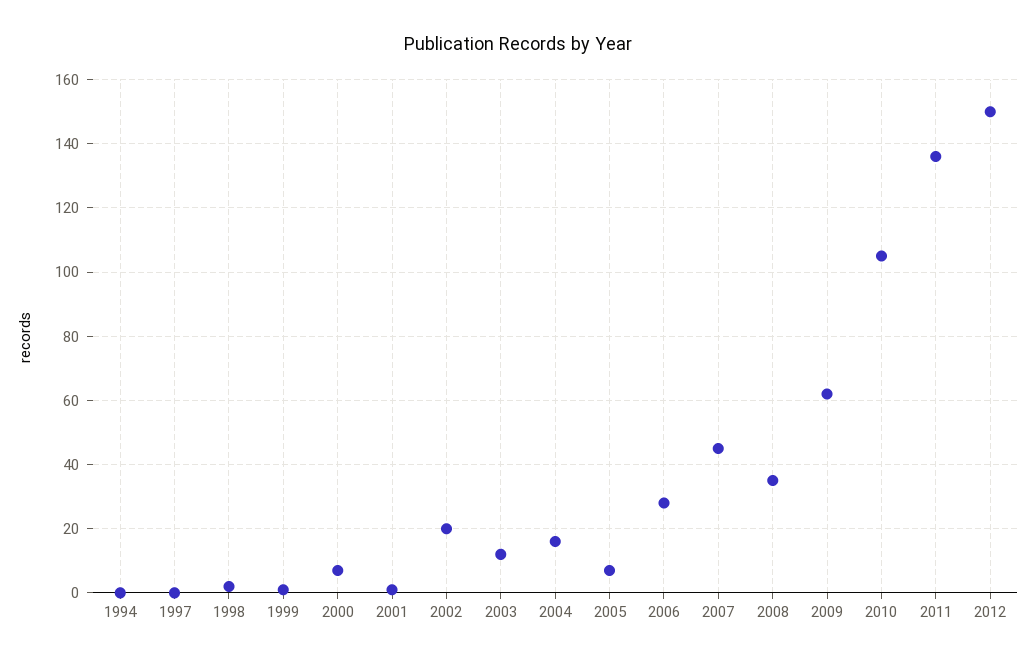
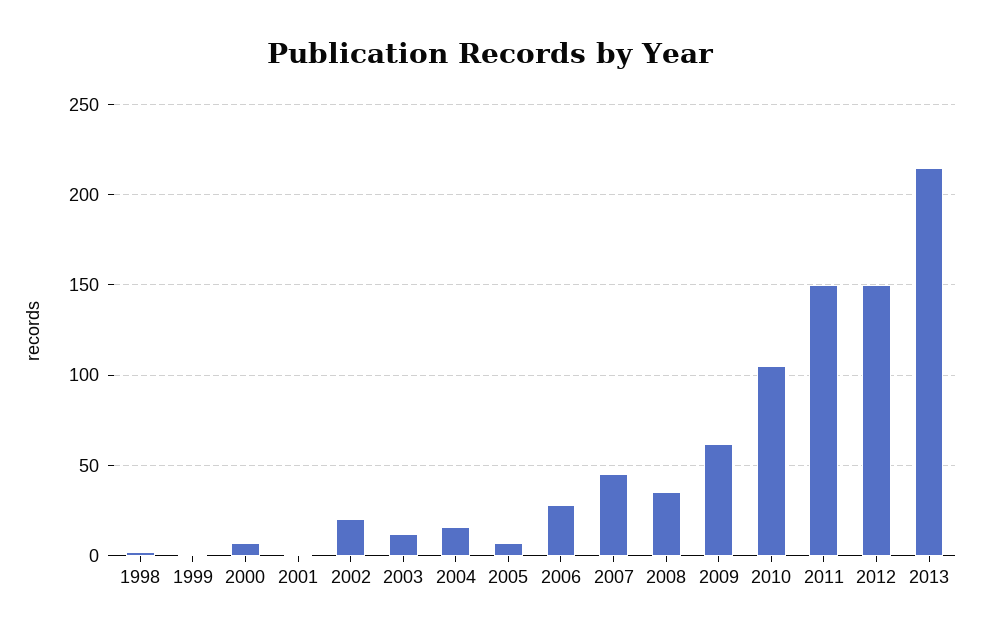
1994: 0 -> none
1997: 0 -> none
2011: 135 -> 150
2013: none -> 215

